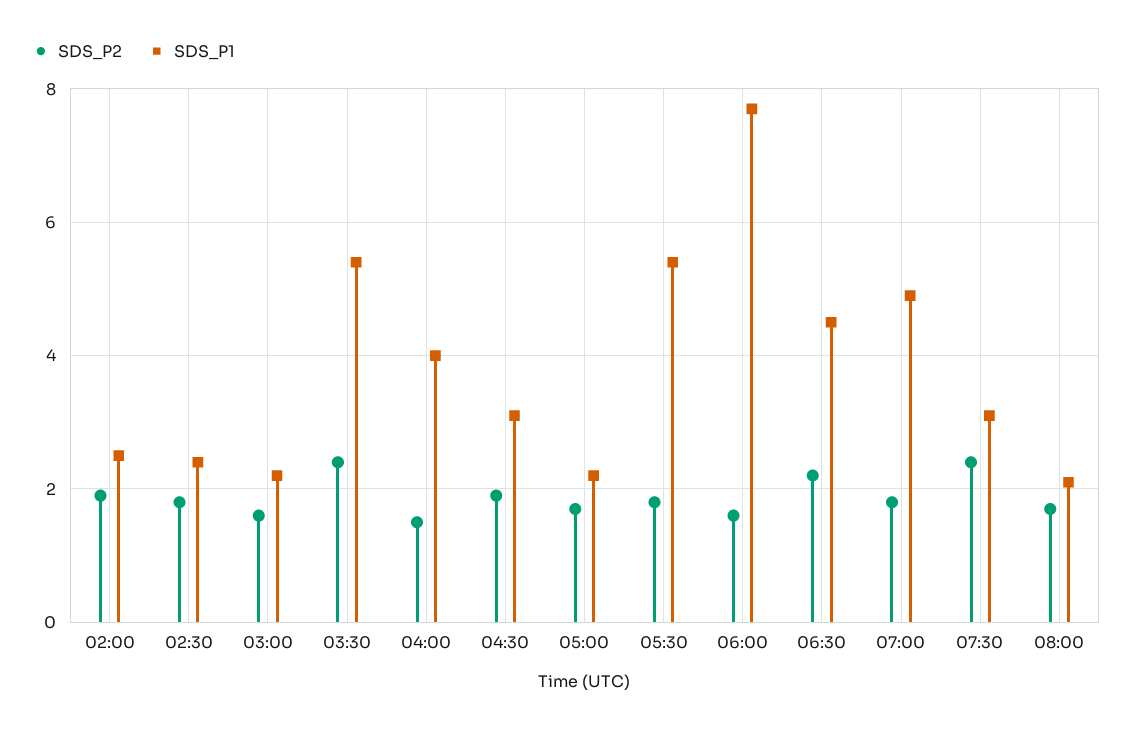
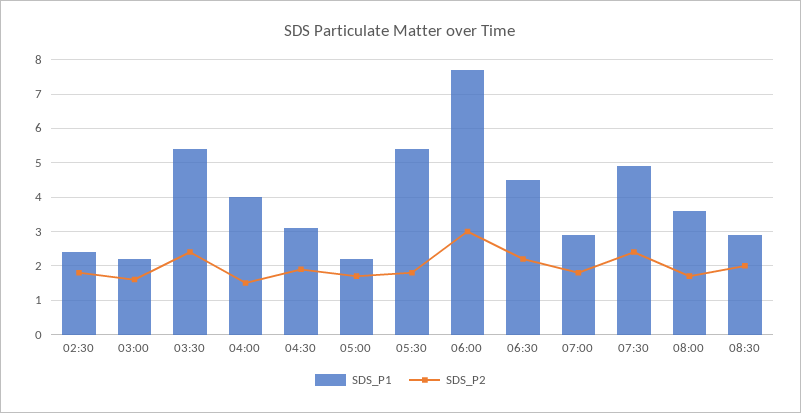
SDS_P2, 02:00: 2 -> none
SDS_P1, 02:00: 2.5 -> none
SDS_P2, 06:00: 1.5 -> 3
SDS_P1, 07:00: 5 -> 3
SDS_P1, 07:30: 3 -> 5
SDS_P1, 08:00: 2 -> 3.5
SDS_P1, 08:30: none -> 3
SDS_P2, 08:30: none -> 2

